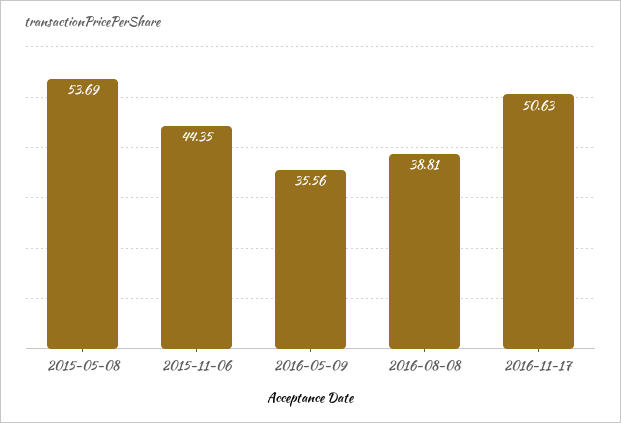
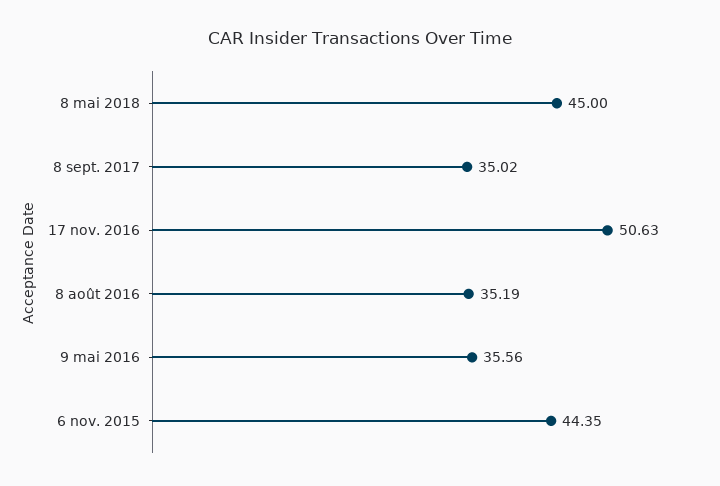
2015-05-08: 53.69 -> none
2016-08-08: 38.81 -> 35.19
8 mai 2018: none -> 45
8 sept. 2017: none -> 35.02

